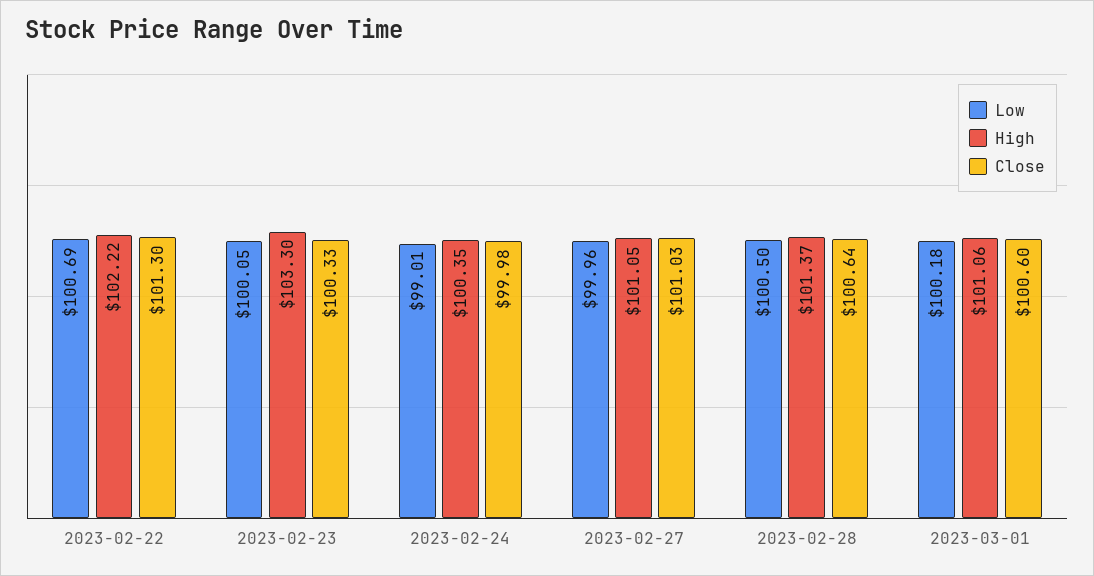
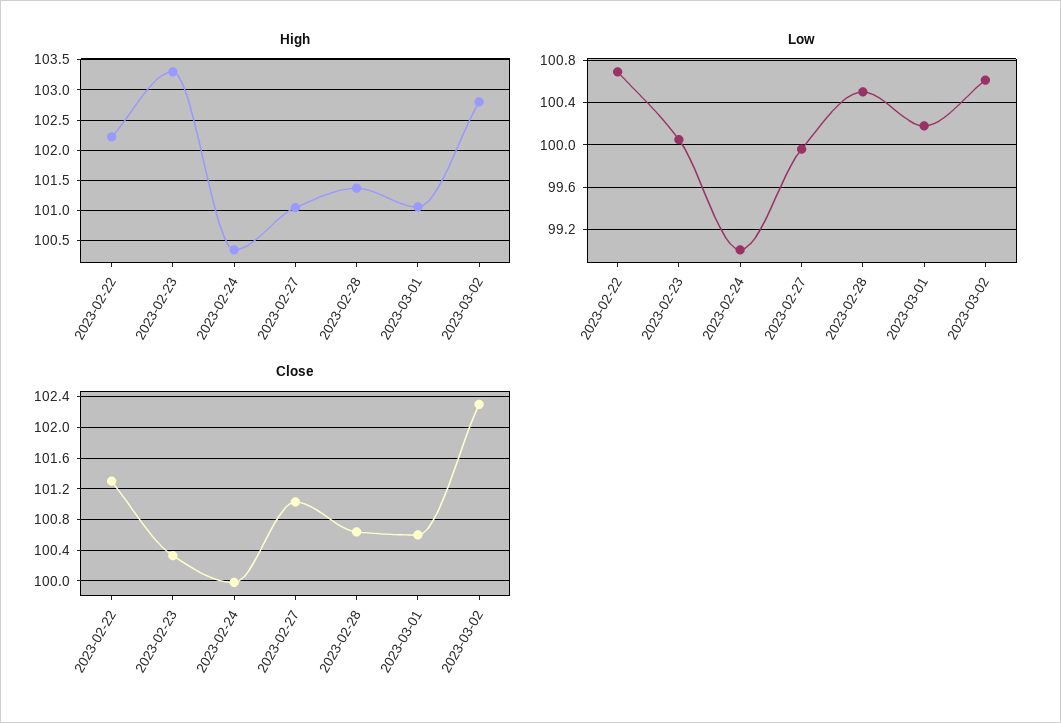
High, 2023-03-02: none -> 102.8
Low, 2023-03-02: none -> 100.6
Close, 2023-03-02: none -> 102.3

